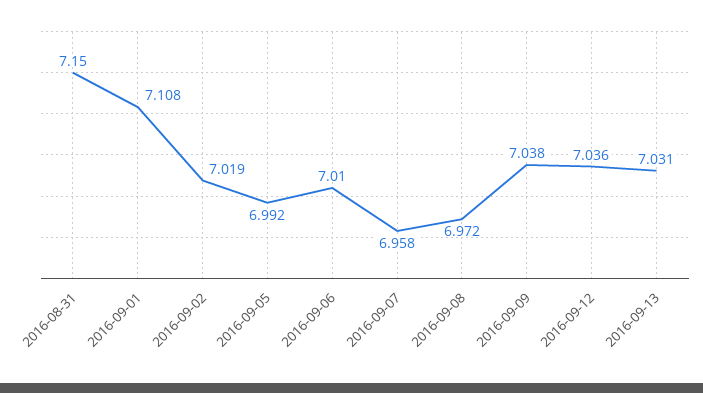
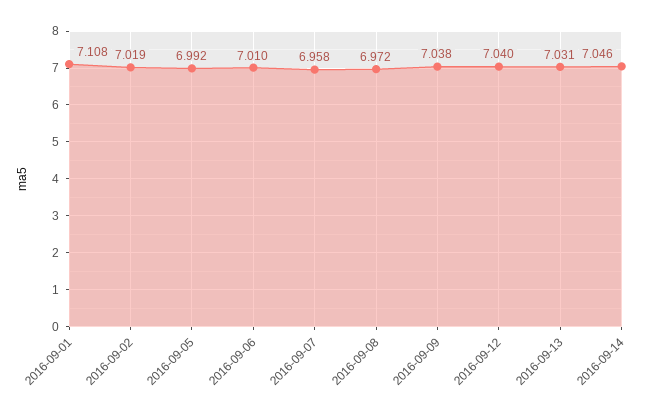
2016-08-31: 7.15 -> none
2016-09-12: 7.036 -> 7.04
2016-09-14: none -> 7.046

